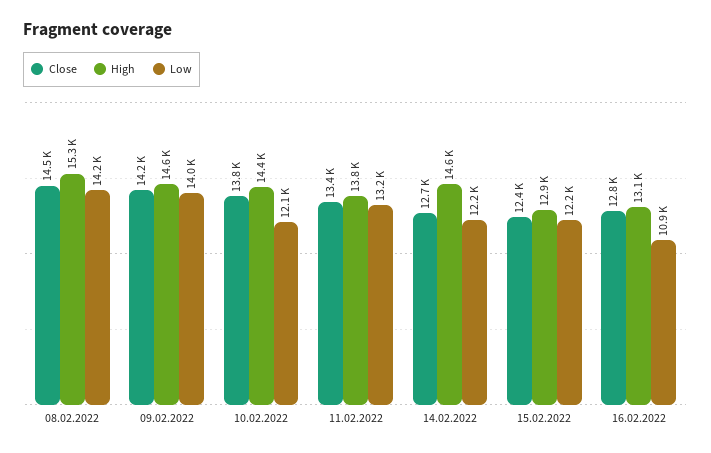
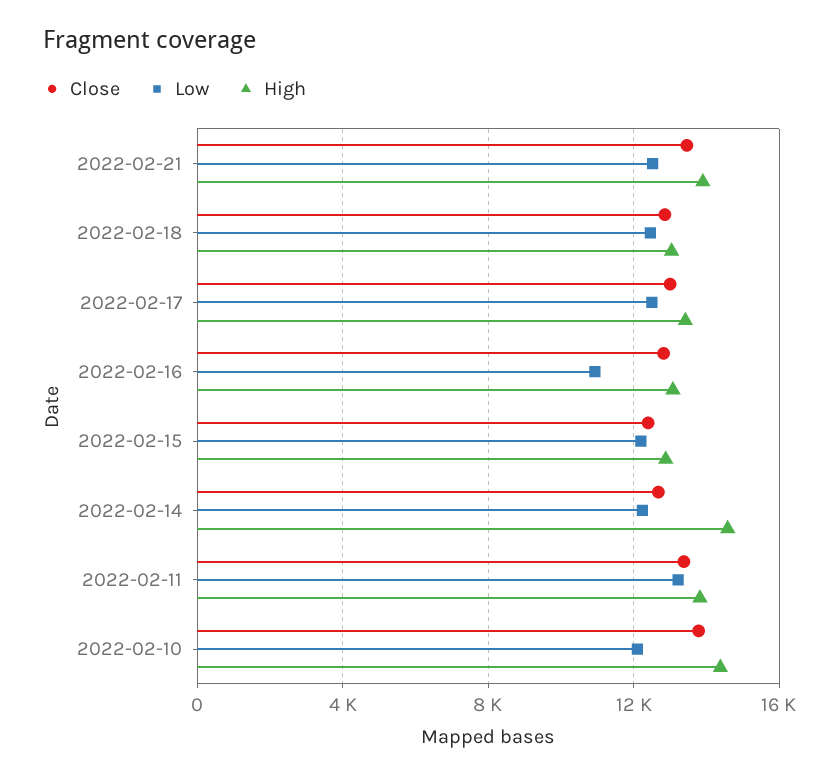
Close, 08.02.2022: 14500 -> none
High, 08.02.2022: 15300 -> none
Low, 08.02.2022: 14200 -> none
Close, 09.02.2022: 14200 -> none
High, 09.02.2022: 14600 -> none
Low, 09.02.2022: 14000 -> none
Close, 2022-02-21: none -> 13500
Low, 2022-02-21: none -> 12500
High, 2022-02-21: none -> 14000
Close, 2022-02-18: none -> 13000
Low, 2022-02-18: none -> 12500
High, 2022-02-18: none -> 13000
Close, 2022-02-17: none -> 13000
Low, 2022-02-17: none -> 12500
High, 2022-02-17: none -> 13500

